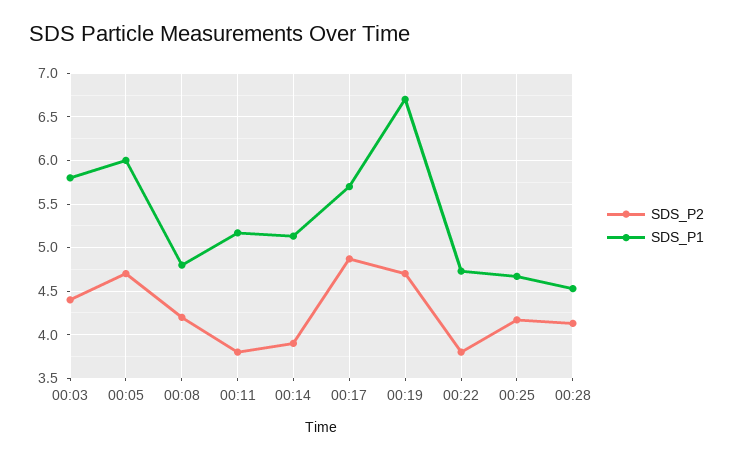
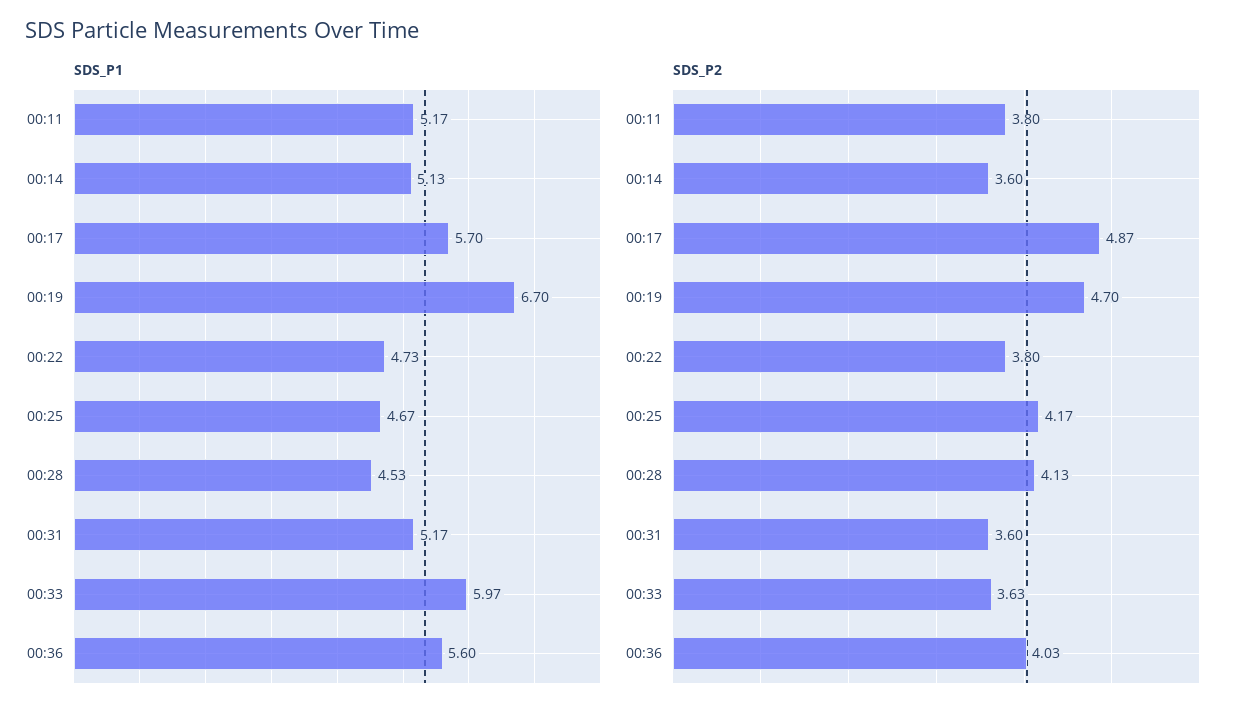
SDS_P2, 00:03: 4.4 -> none
SDS_P1, 00:03: 5.8 -> none
SDS_P2, 00:05: 4.7 -> none
SDS_P1, 00:05: 6 -> none
SDS_P2, 00:08: 4.2 -> none
SDS_P1, 00:08: 4.8 -> none
SDS_P2, 00:14: 3.9 -> 3.6
SDS_P1, 00:31: none -> 5.17
SDS_P1, 00:33: none -> 5.97
SDS_P1, 00:36: none -> 5.6
SDS_P2, 00:31: none -> 3.6
SDS_P2, 00:33: none -> 3.63
SDS_P2, 00:36: none -> 4.03

